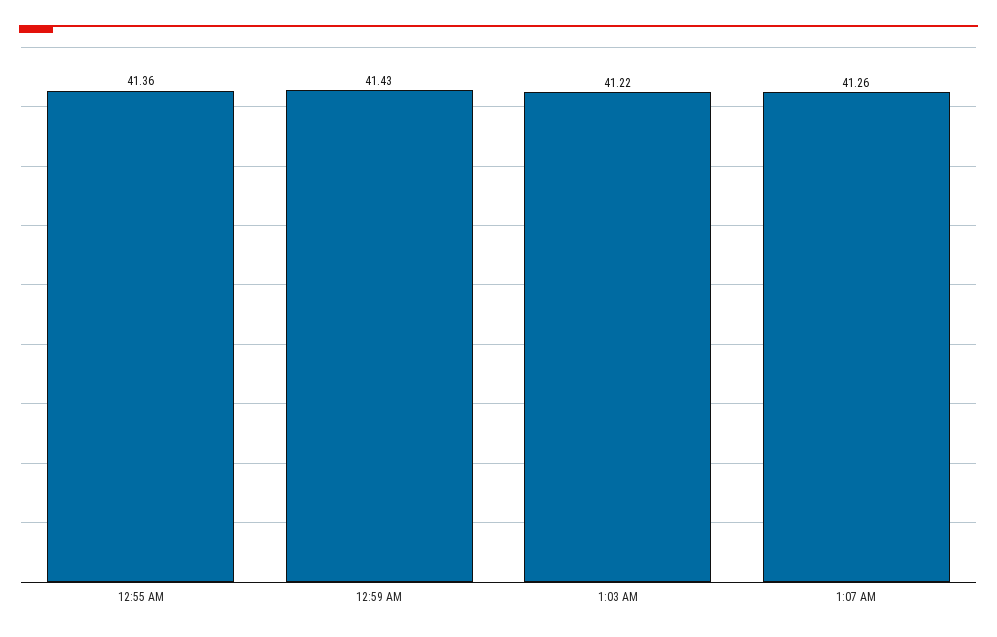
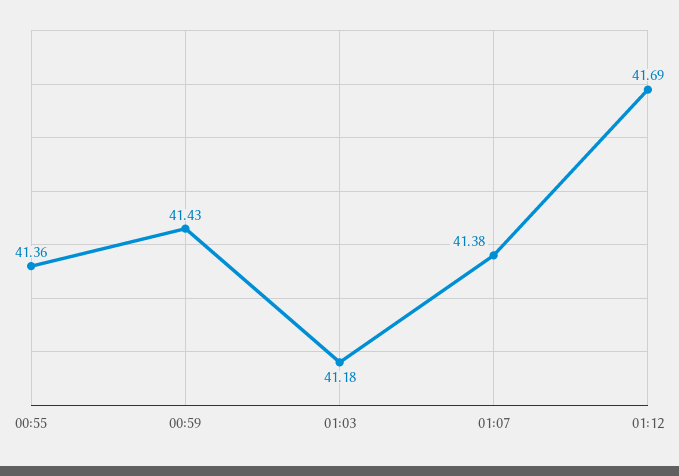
1:03 AM: 41.22 -> 41.18
1:07 AM: 41.26 -> 41.38
01:12: none -> 41.69

